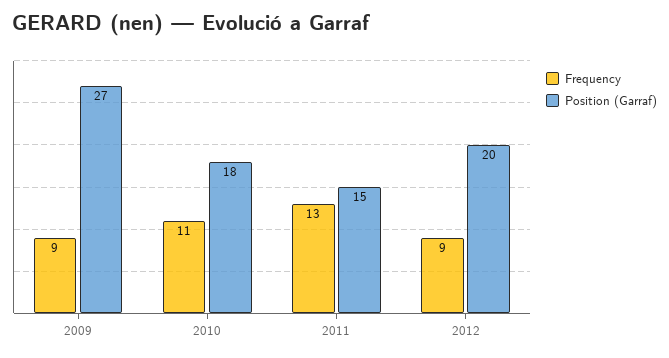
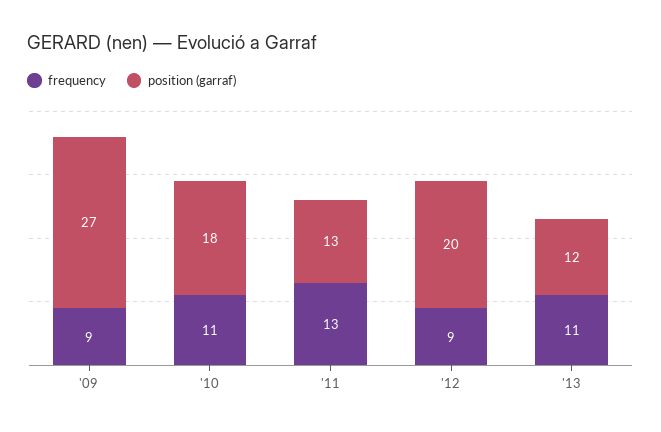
Position (Garraf), 2011: 15 -> 13
Frequency, '13: none -> 11
Position (Garraf), '13: none -> 12

